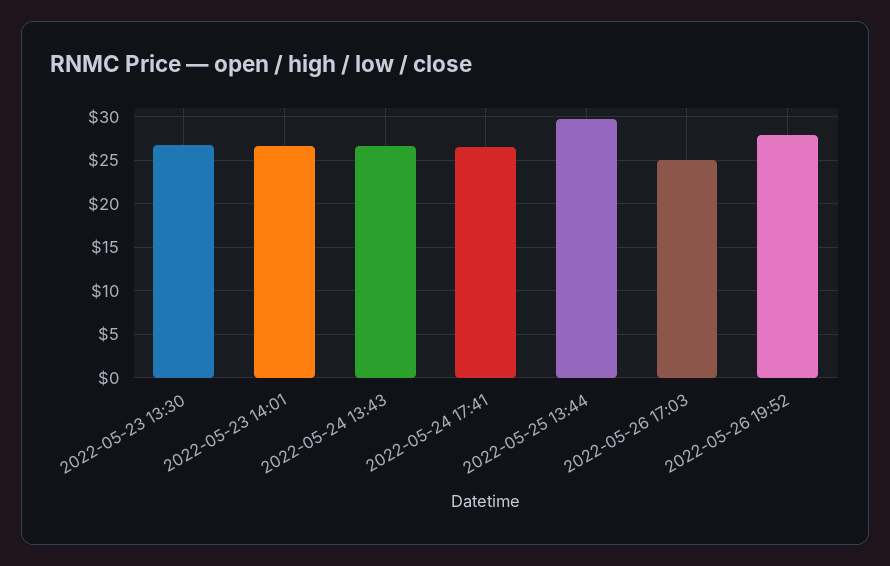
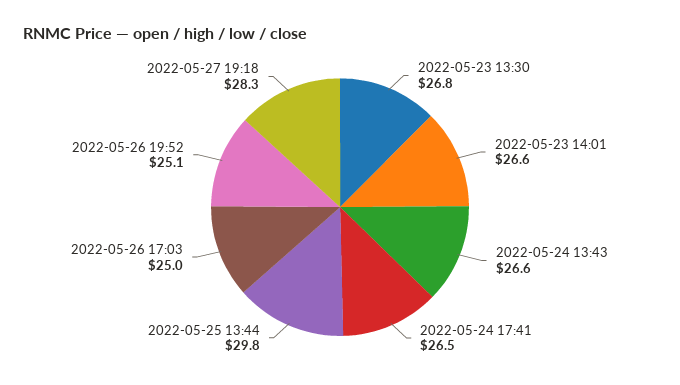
2022-05-26 19:52: 28 -> 25.1
2022-05-27 19:18: none -> 28.3

